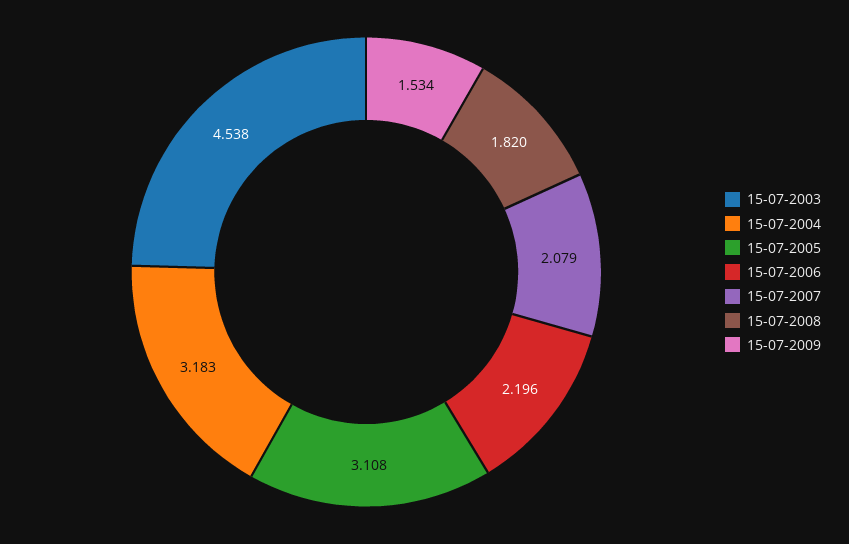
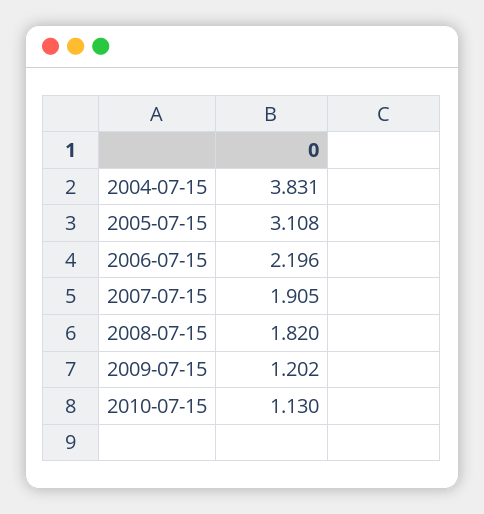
15-07-2003: 4.538 -> none
15-07-2004: 3.183 -> 3.831
15-07-2007: 2.079 -> 1.905
15-07-2009: 1.534 -> 1.202
2010-07-15: none -> 1.13

